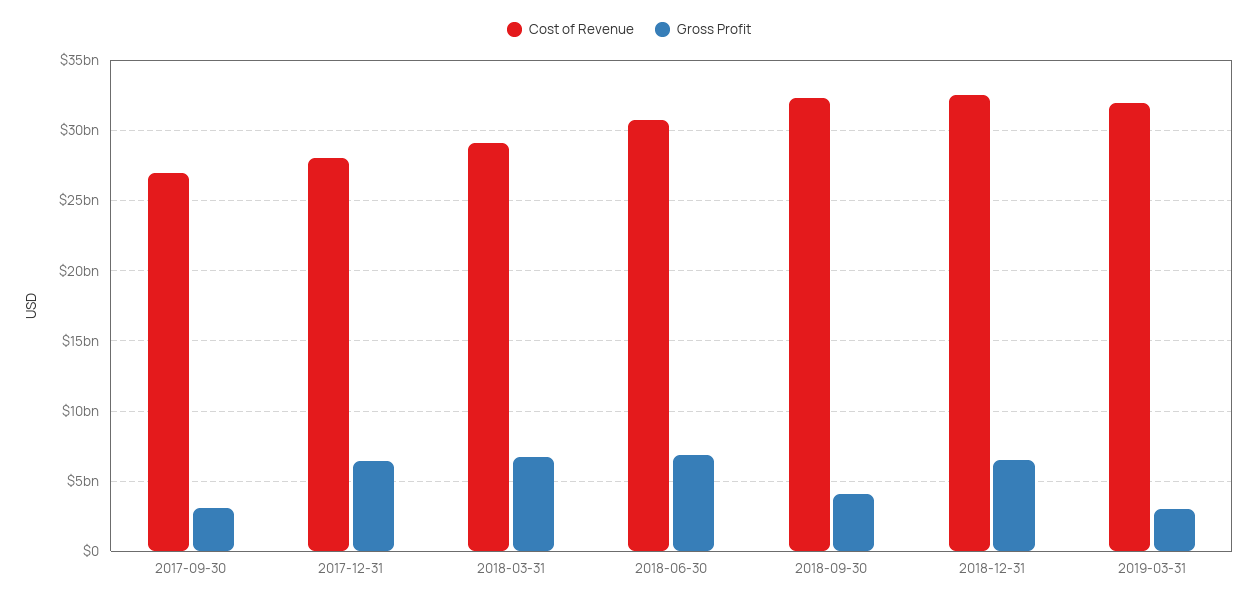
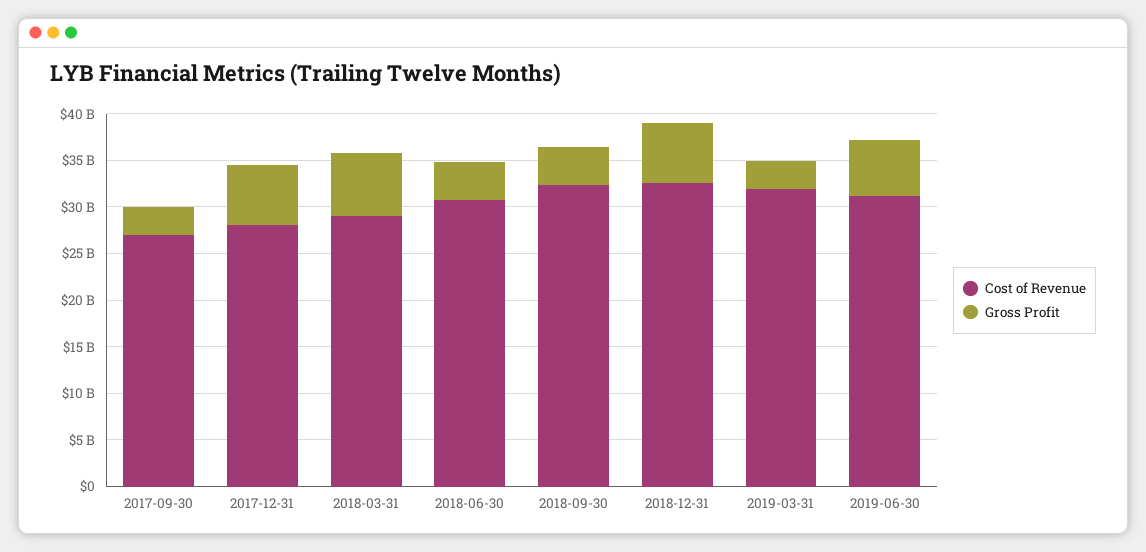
Gross Profit, 2018-06-30: 7000000000 -> 4000000000
Cost of Revenue, 2019-06-30: none -> 31000000000
Gross Profit, 2019-06-30: none -> 6000000000

